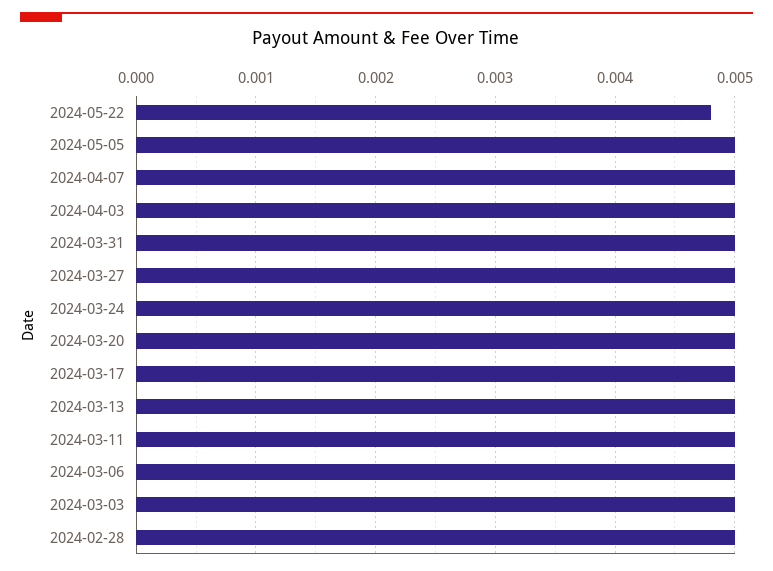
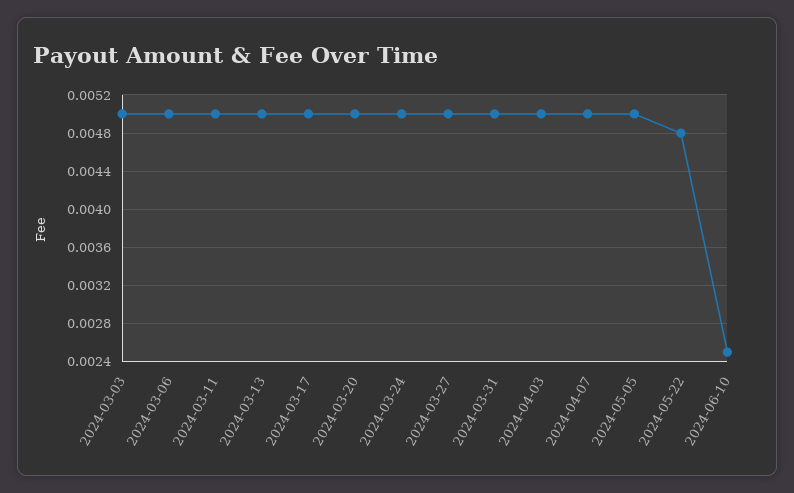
2024-02-28: 0.005 -> none
2024-06-10: none -> 0.0025

